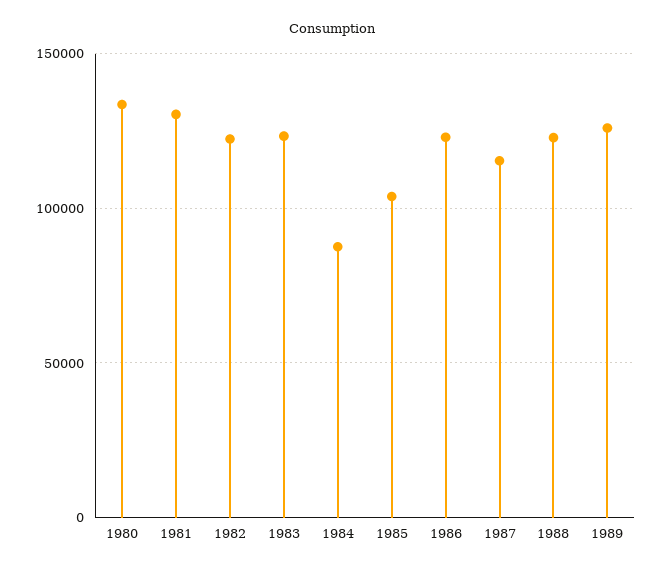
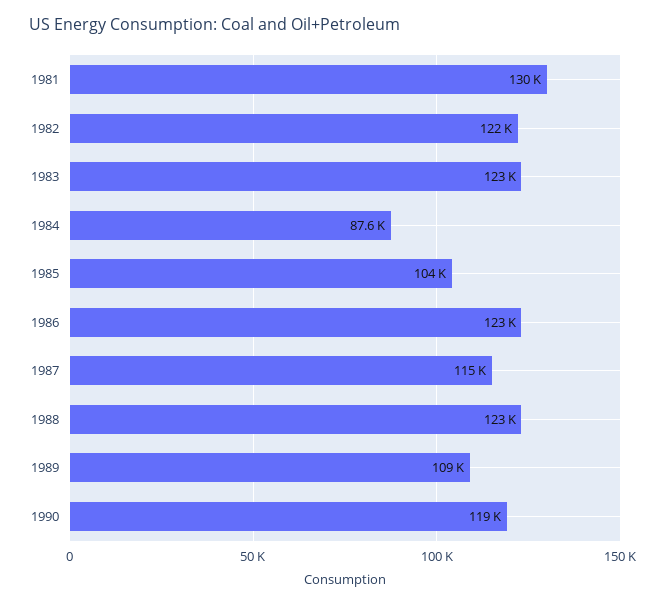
1980: 135000 -> none
1989: 125000 -> 109000
1990: none -> 119000

